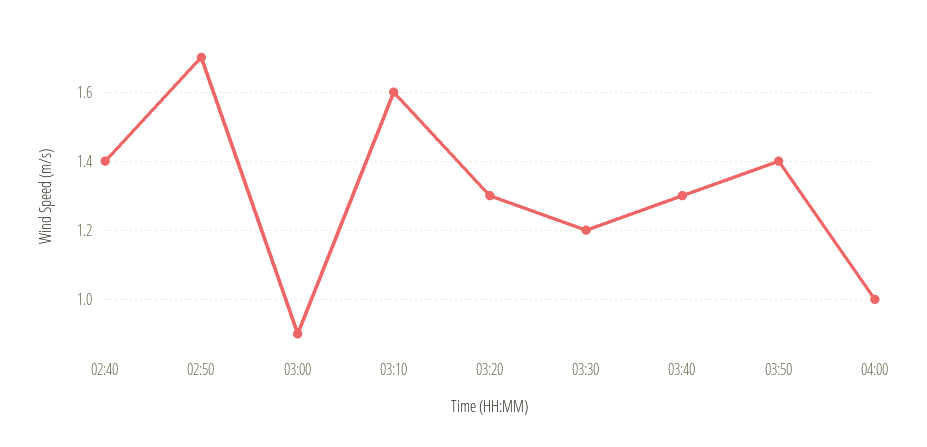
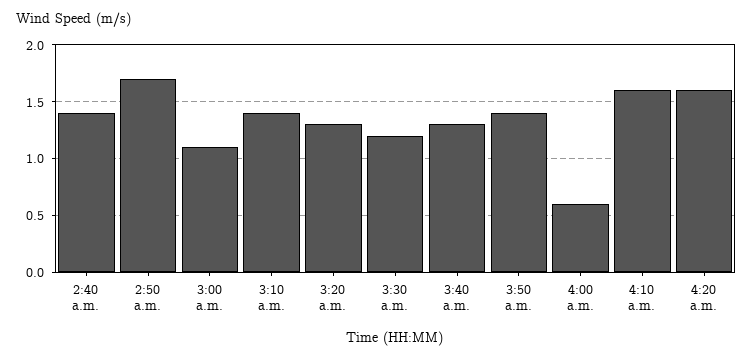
03:00: 0.9 -> 1.1
03:10: 1.6 -> 1.4
04:00: 1 -> 0.6
4:10 a.m.: none -> 1.6
4:20 a.m.: none -> 1.6

